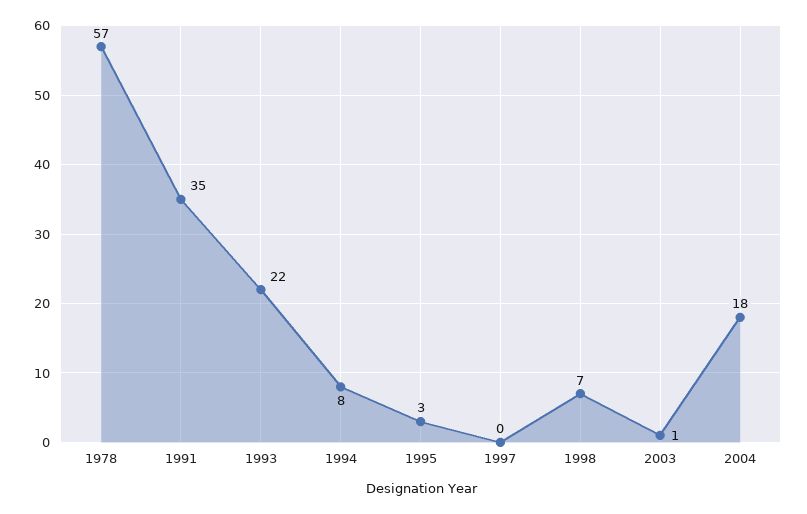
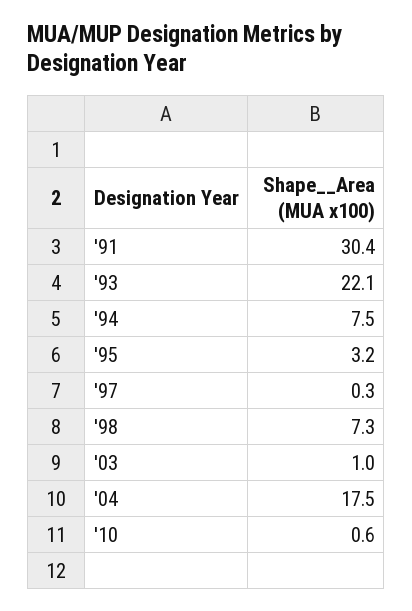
1978: 57 -> none
1991: 35 -> 30.4
'10: none -> 0.6

